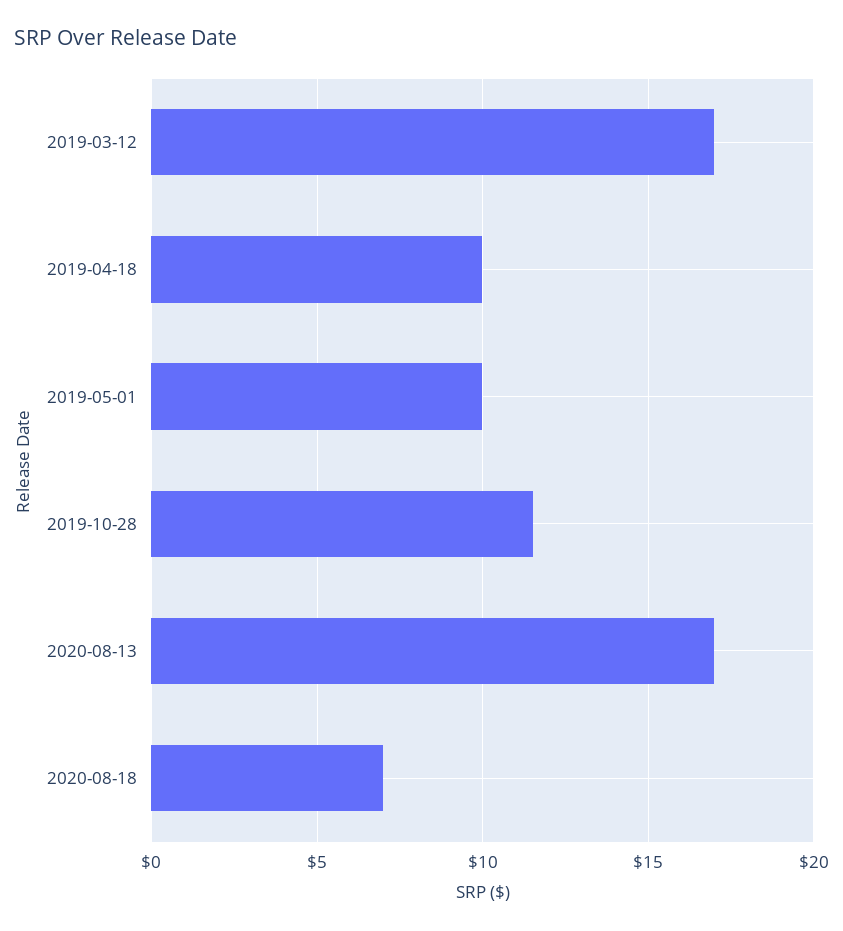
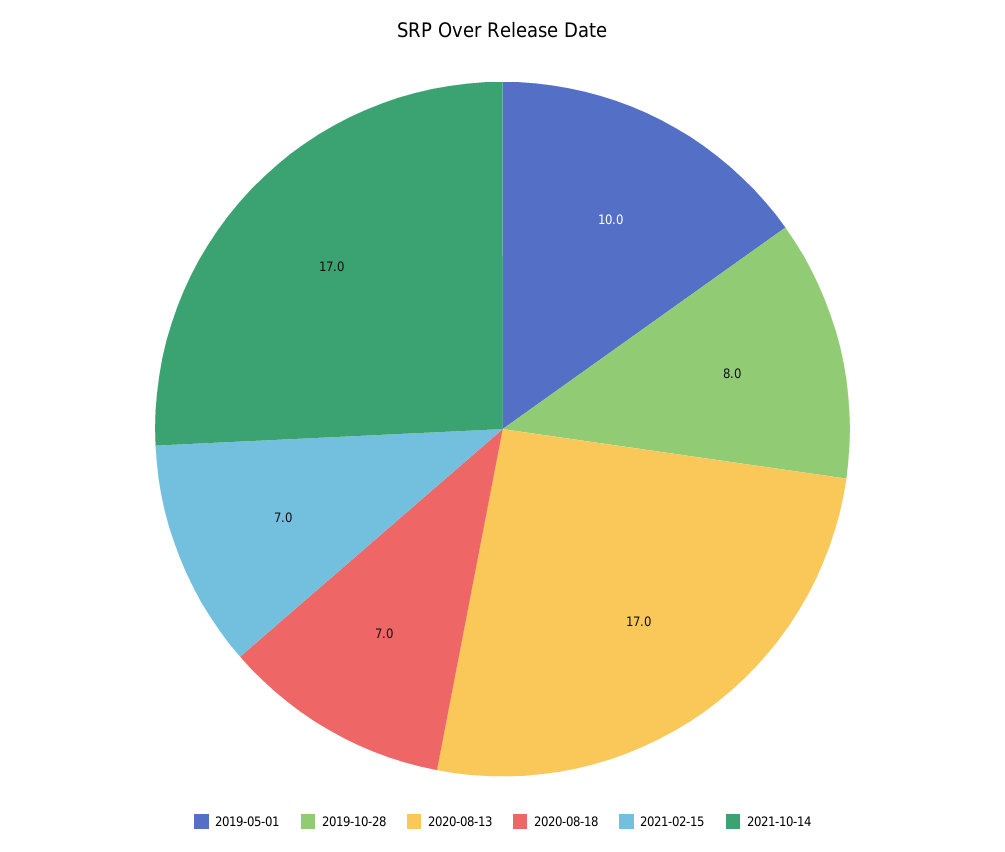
2019-03-12: 17 -> none
2019-04-18: 10 -> none
2019-10-28: 11.5 -> 8
2021-02-15: none -> 7
2021-10-14: none -> 17

